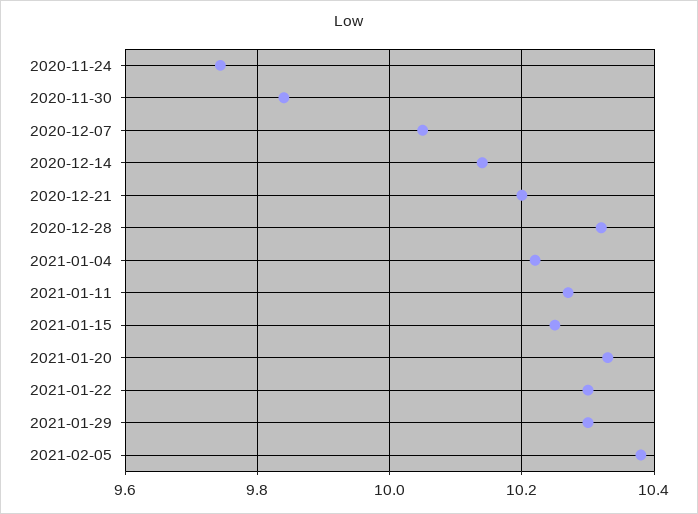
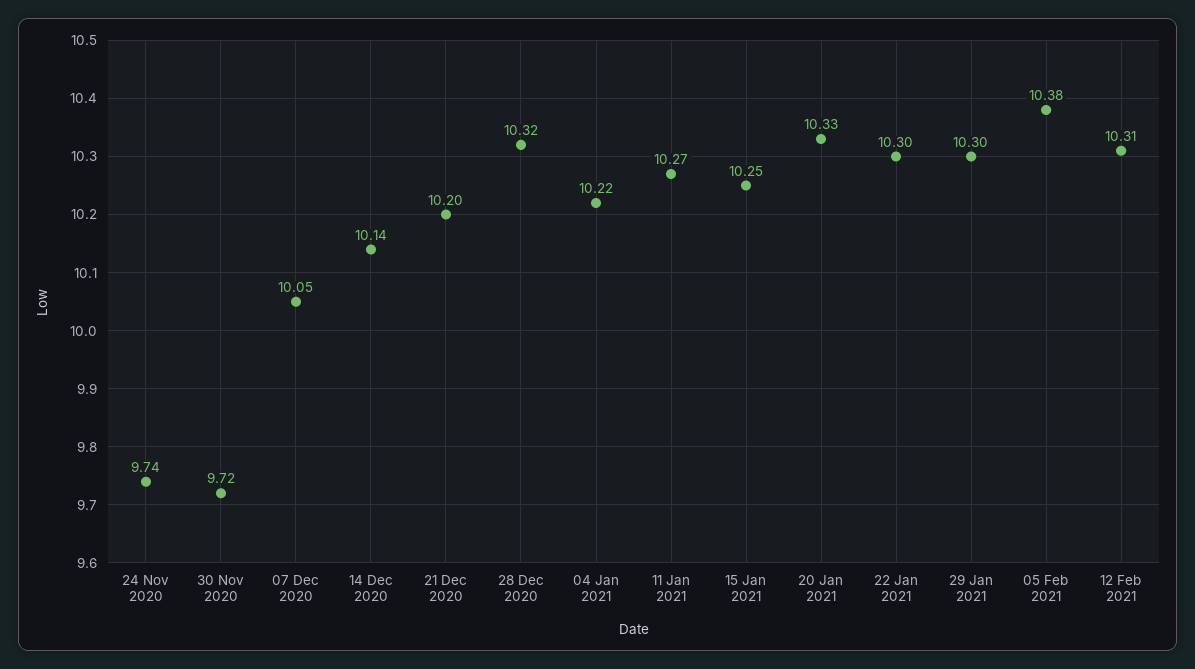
2020-11-30: 9.84 -> 9.72
12 Feb 2021: none -> 10.31

